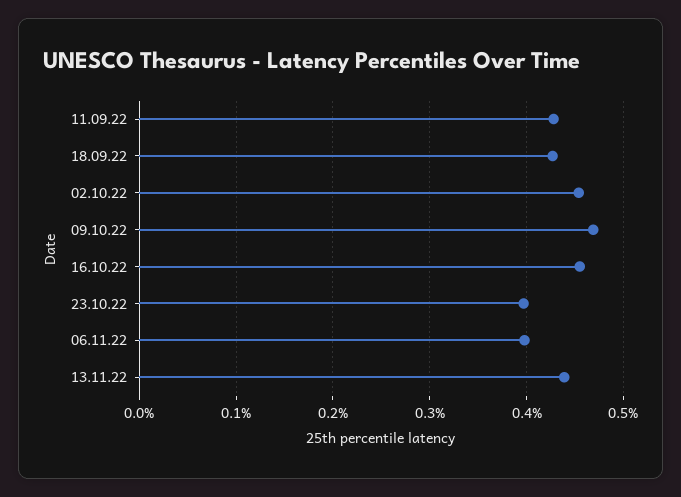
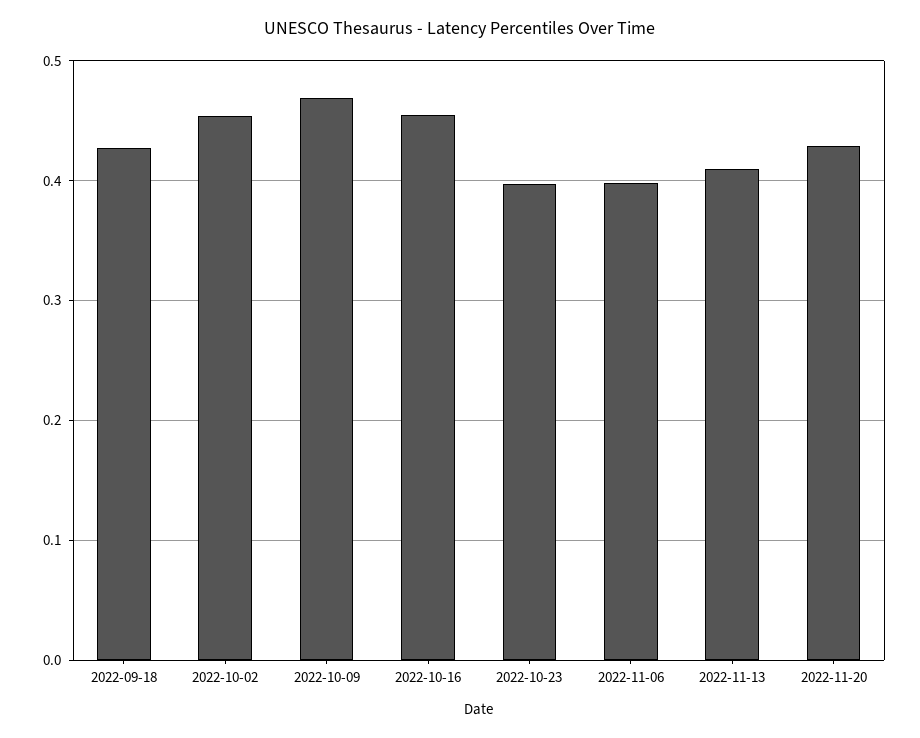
11.09.22: 0.43 -> none
13.11.22: 0.44 -> 0.41
2022-11-20: none -> 0.43

